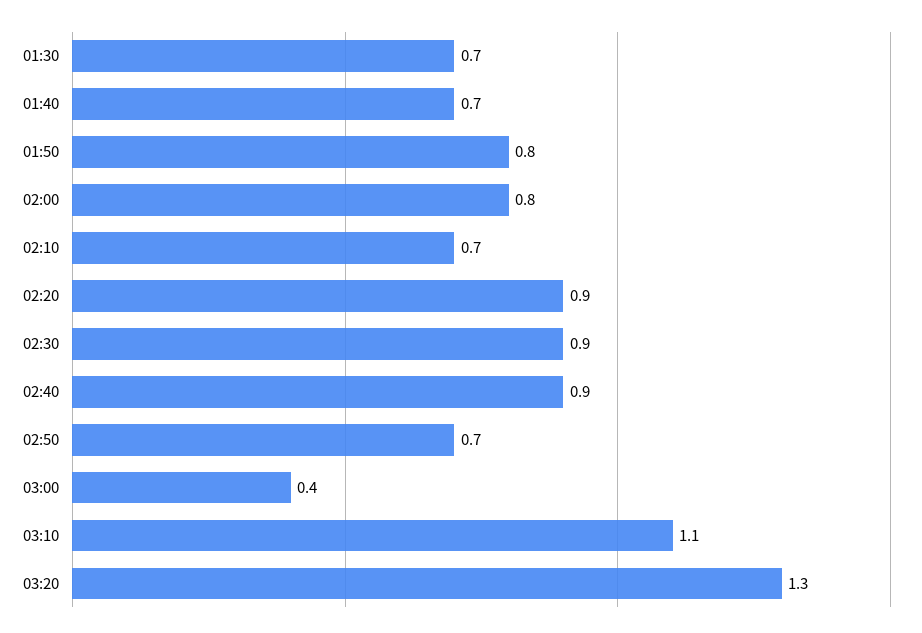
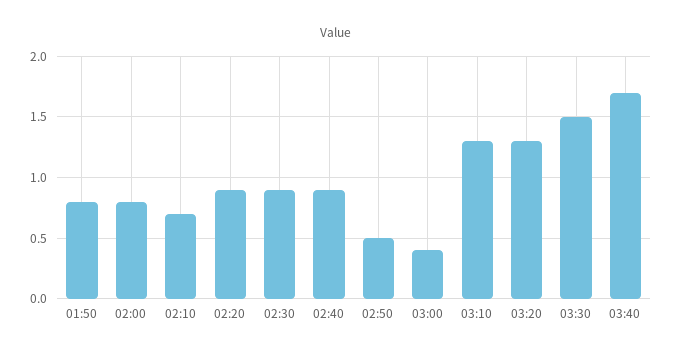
01:30: 0.7 -> none
01:40: 0.7 -> none
02:50: 0.7 -> 0.5
03:10: 1.1 -> 1.3
03:30: none -> 1.5
03:40: none -> 1.7

